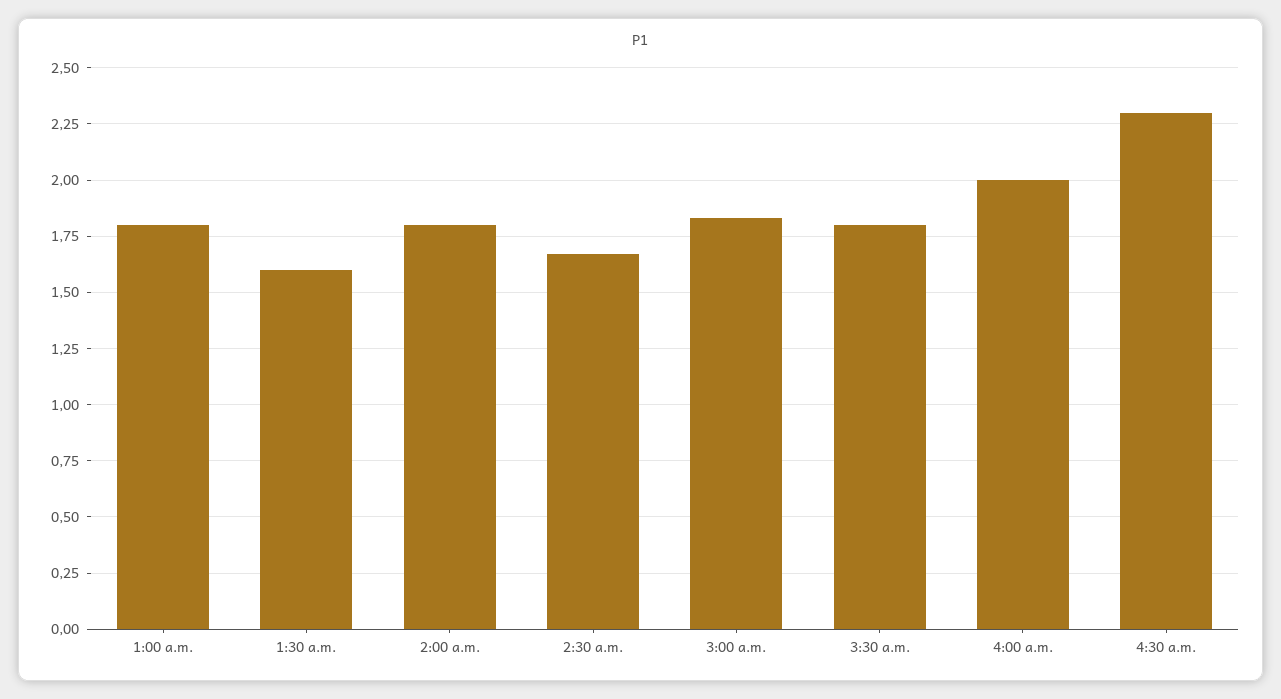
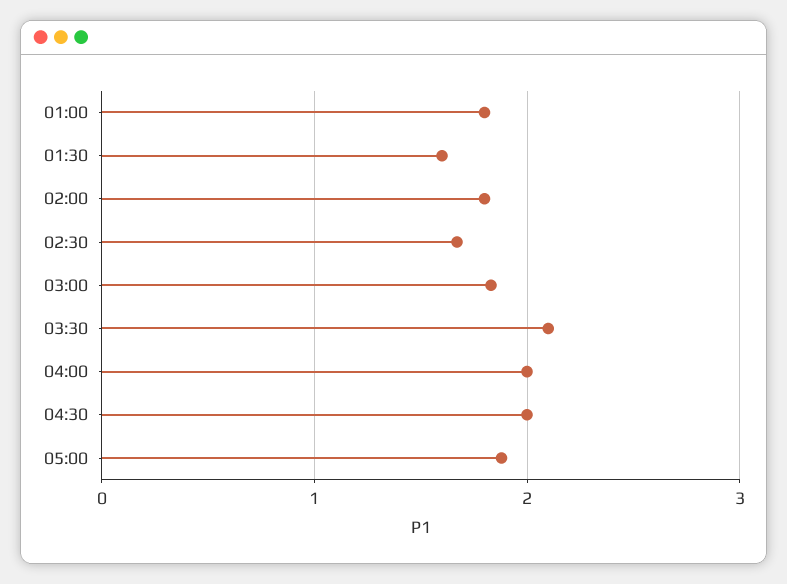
3:30 a.m.: 1.8 -> 2.1
4:30 a.m.: 2.3 -> 2
05:00: none -> 1.9

